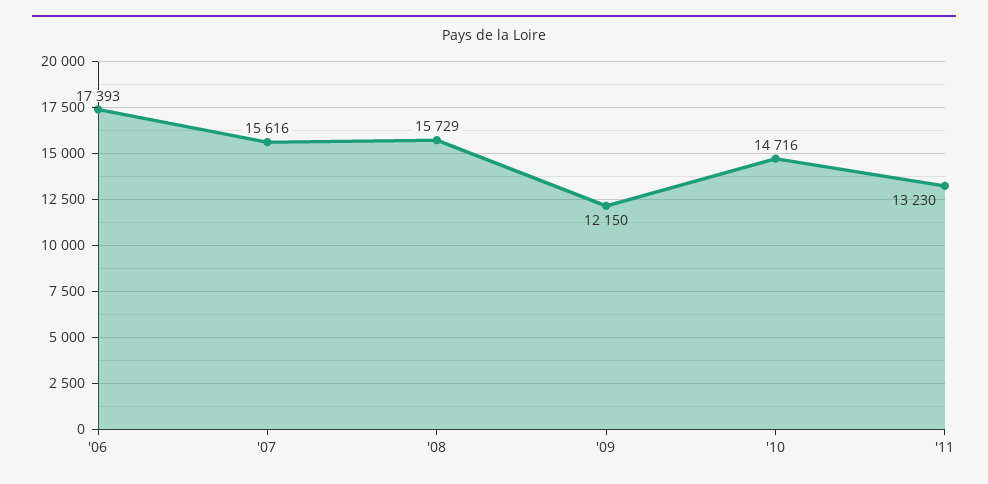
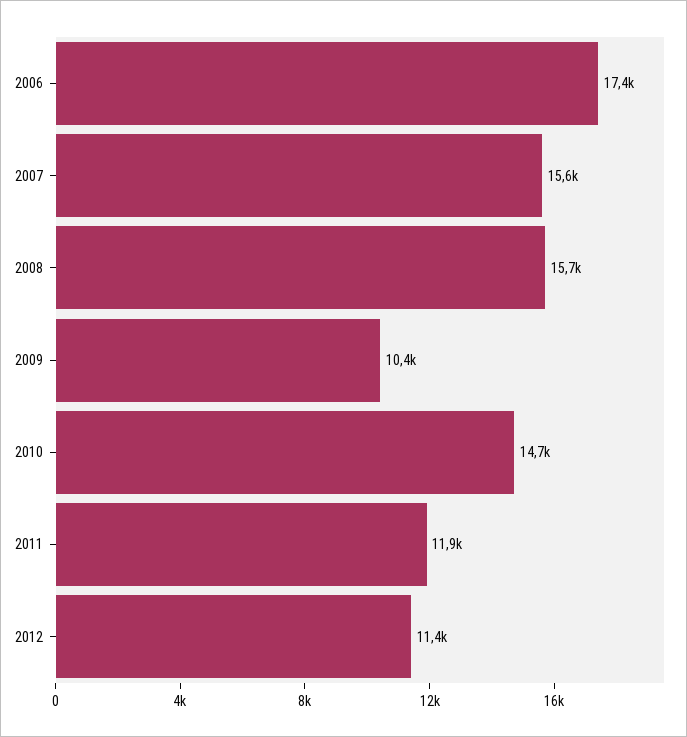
'09: 12150 -> 10400
'11: 13230 -> 11900
2012: none -> 11400

